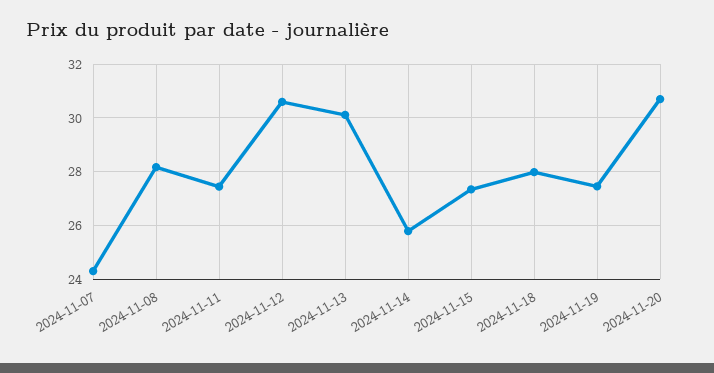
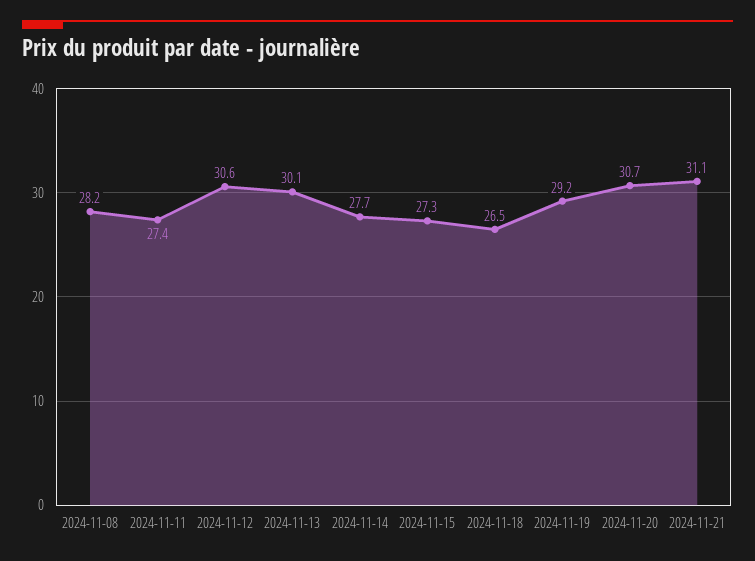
2024-11-07: 24.25 -> none
2024-11-14: 25.75 -> 27.7
2024-11-18: 28 -> 26.5
2024-11-19: 27.5 -> 29.2
2024-11-21: none -> 31.1

